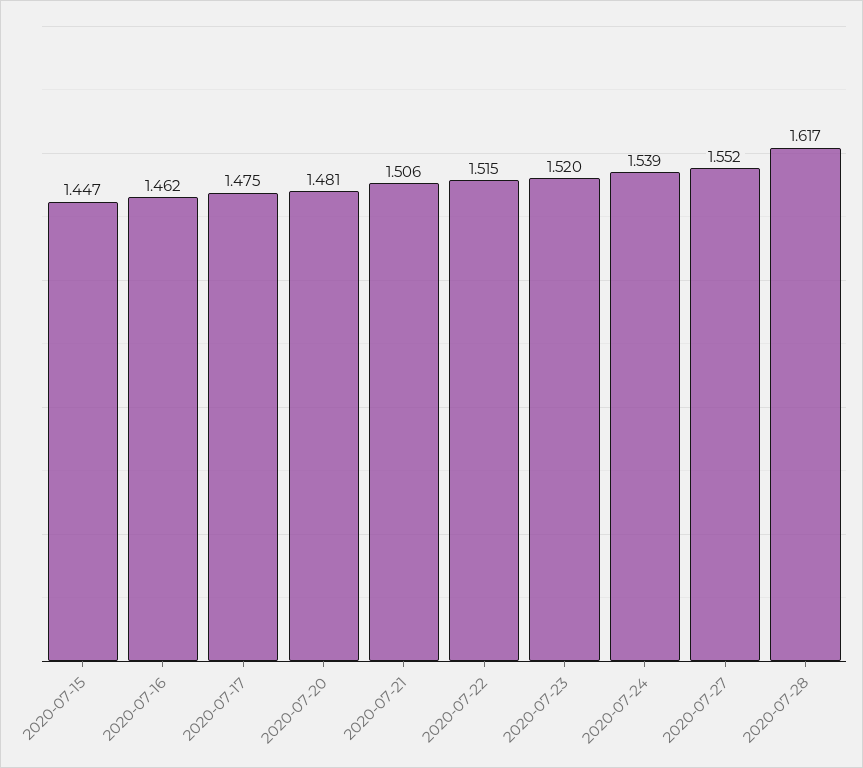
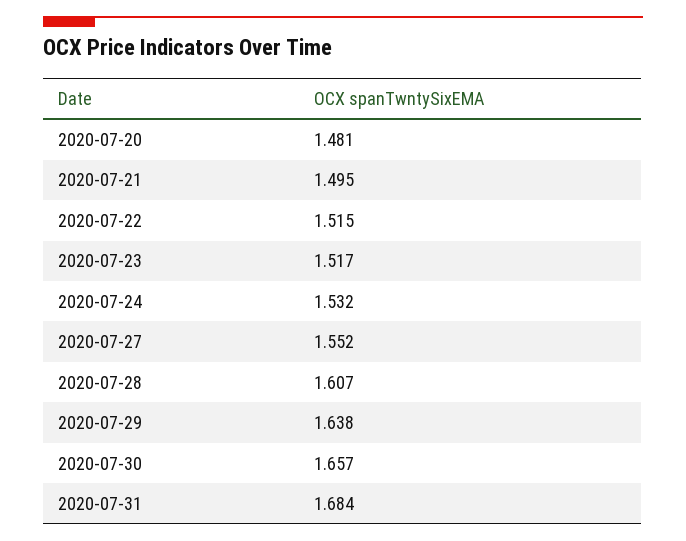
2020-07-15: 1.447 -> none
2020-07-16: 1.462 -> none
2020-07-17: 1.475 -> none
2020-07-21: 1.506 -> 1.495
2020-07-23: 1.52 -> 1.517
2020-07-24: 1.539 -> 1.532
2020-07-28: 1.617 -> 1.607
2020-07-29: none -> 1.638
2020-07-30: none -> 1.657
2020-07-31: none -> 1.684

